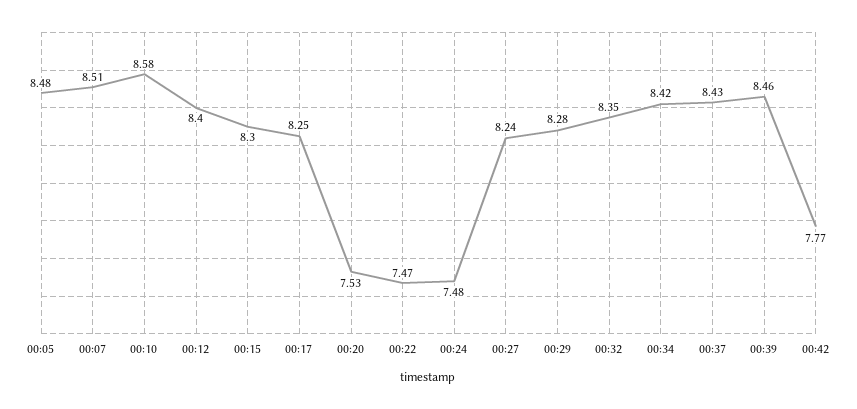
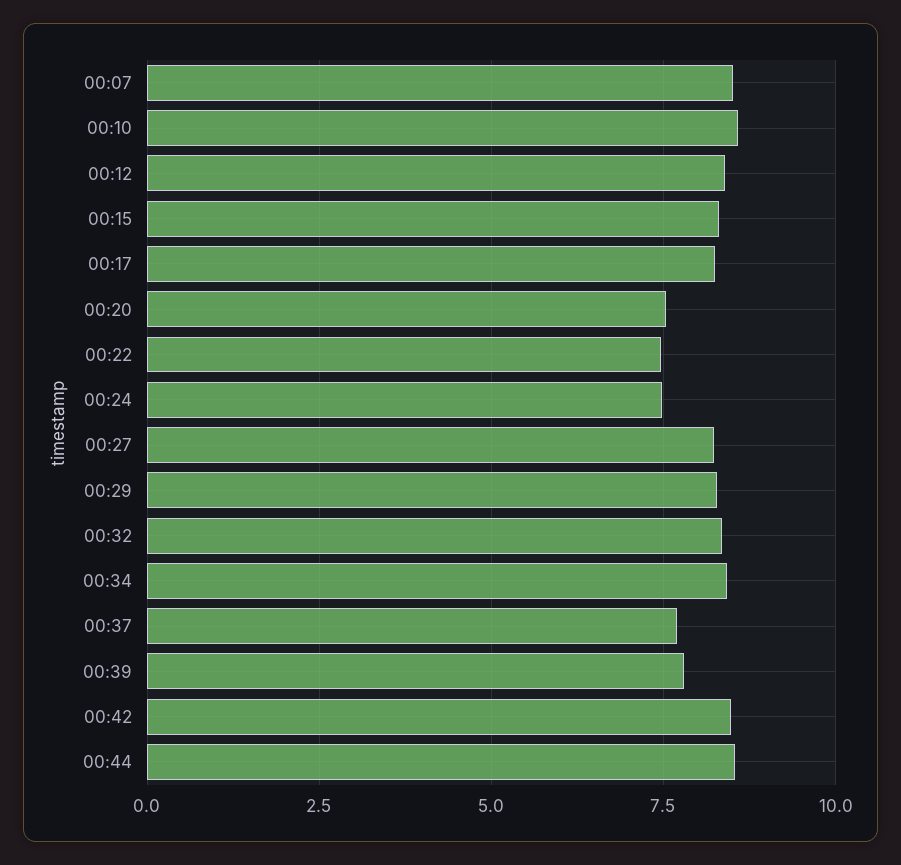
00:05: 8.48 -> none
00:37: 8.43 -> 7.75
00:39: 8.46 -> 7.75
00:42: 7.77 -> 8.5
00:44: none -> 8.5

